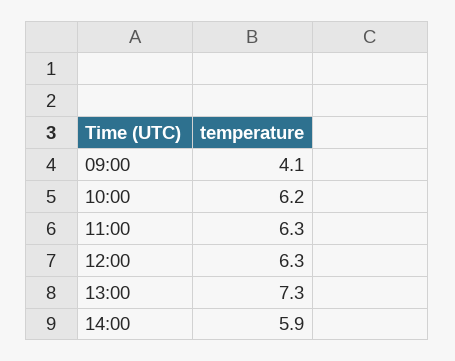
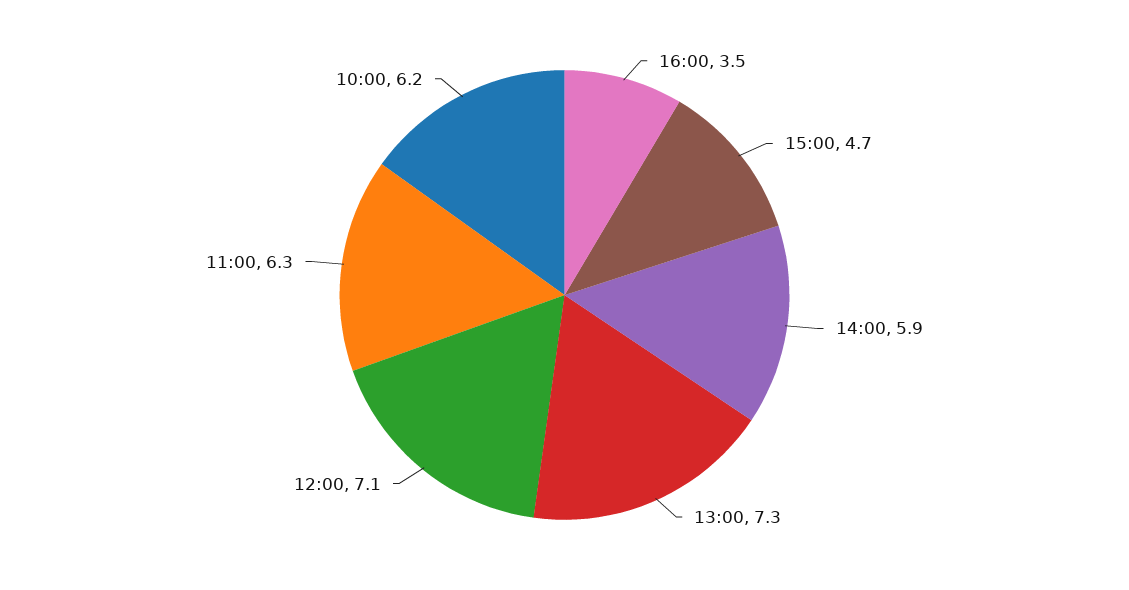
09:00: 4.1 -> none
12:00: 6.3 -> 7.1
16:00: none -> 3.5
15:00: none -> 4.7

